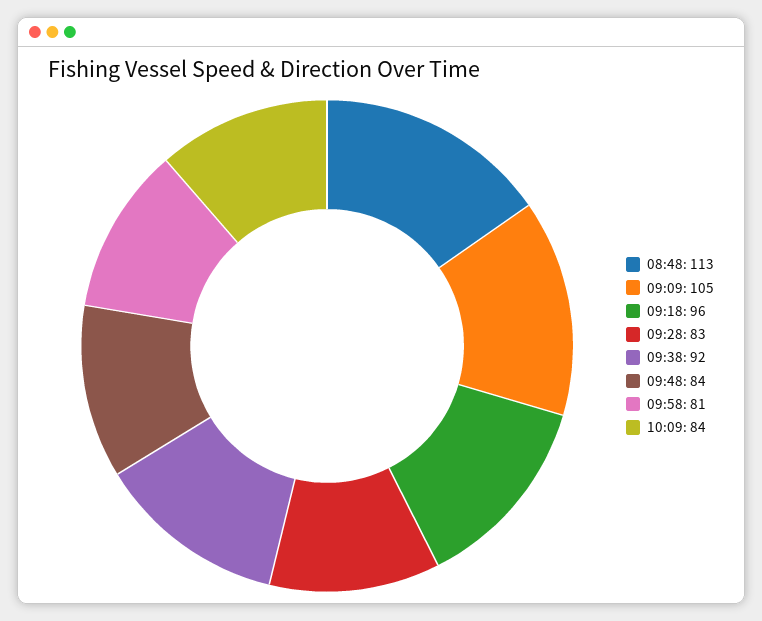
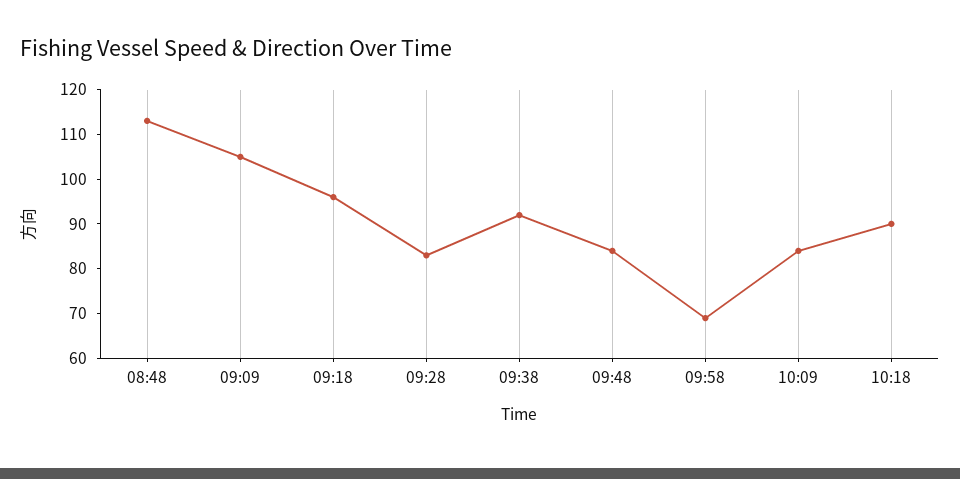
09:58: 81 -> 70
10:18: none -> 90

